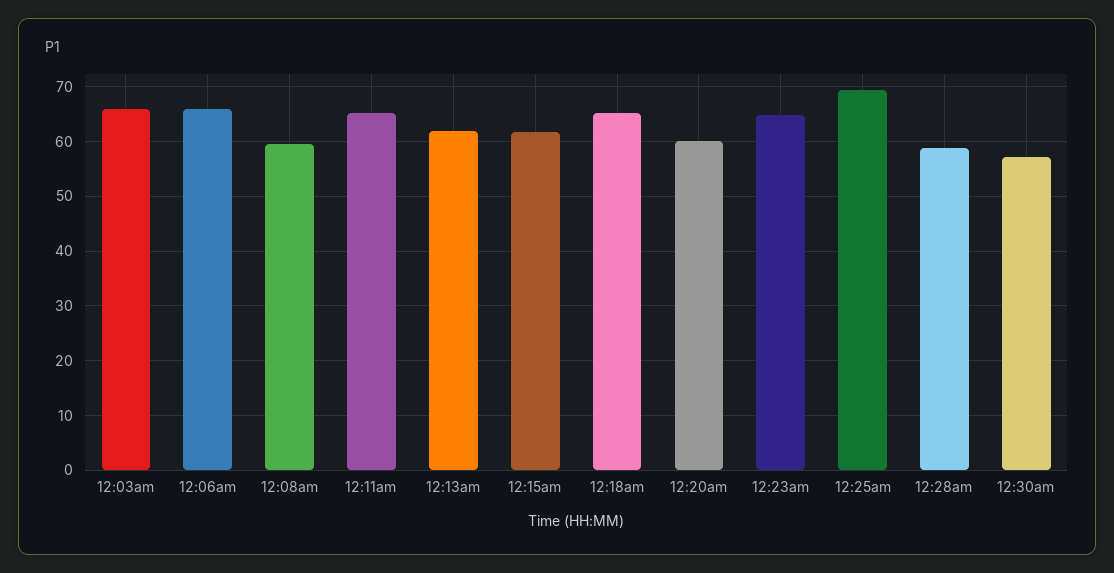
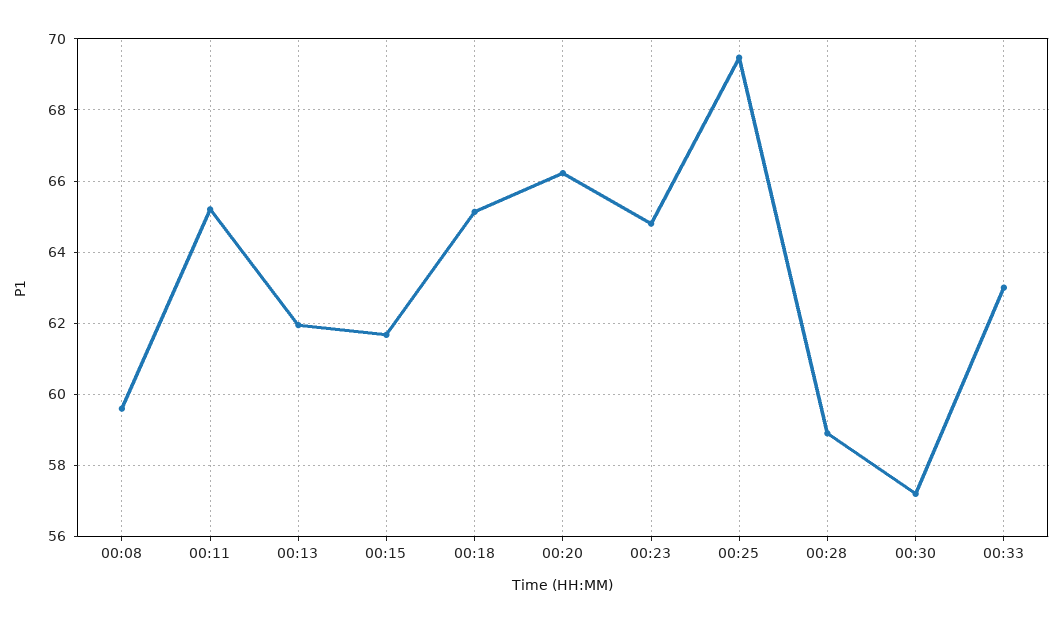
12:03am: 66 -> none
12:06am: 66 -> none
12:20am: 60 -> 66.2
00:33: none -> 63

